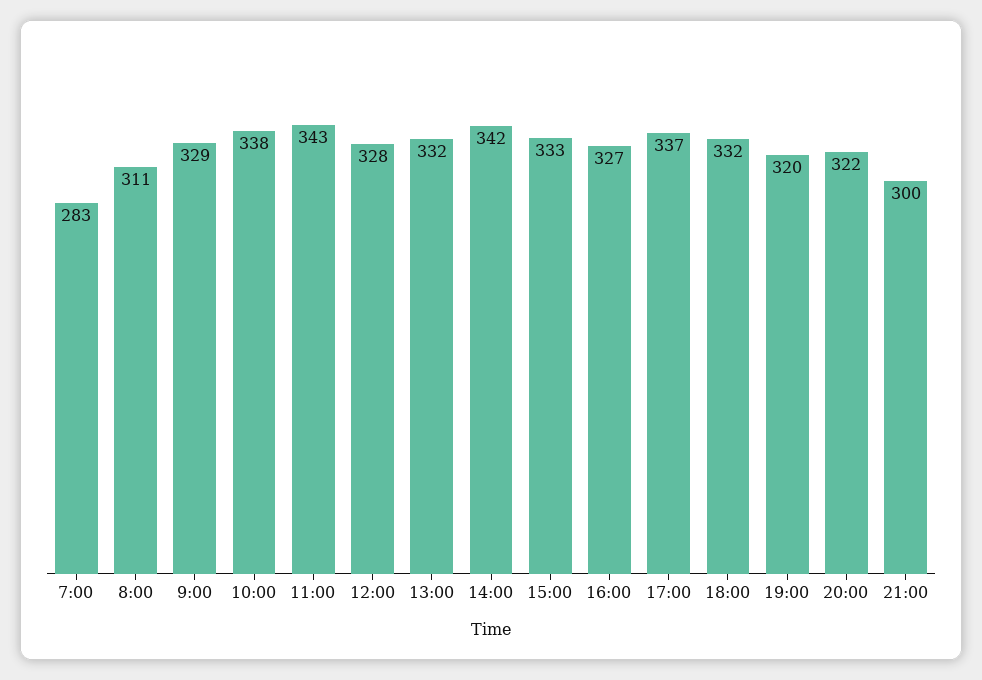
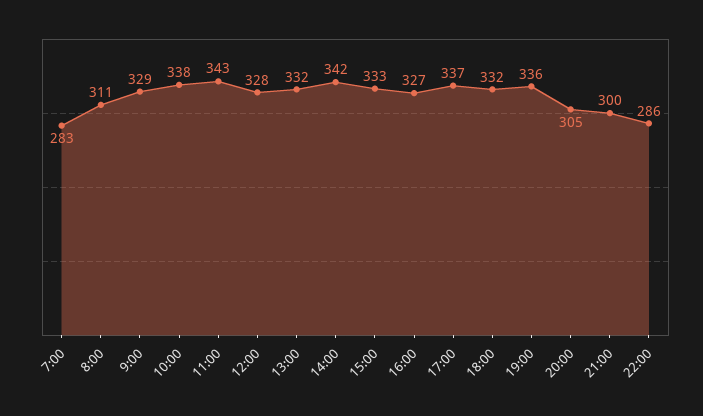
19:00: 320 -> 336
20:00: 322 -> 305
22:00: none -> 286

